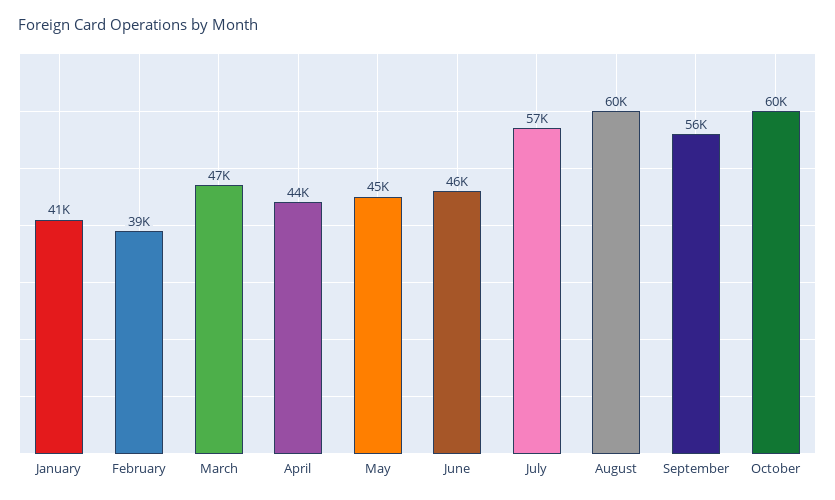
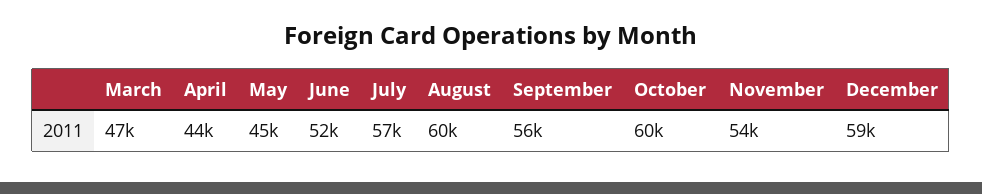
January: 41000 -> none
February: 39000 -> none
June: 46000 -> 52000
November: none -> 54000
December: none -> 59000

